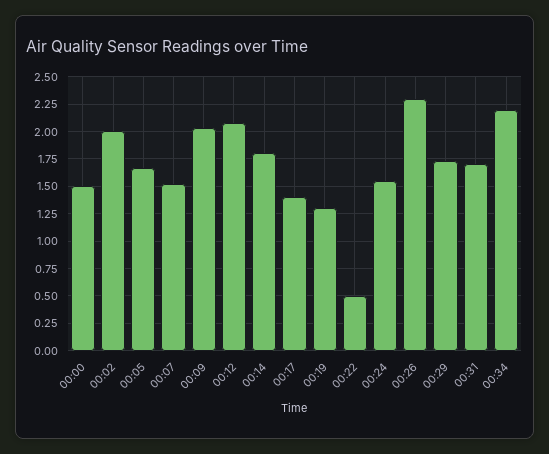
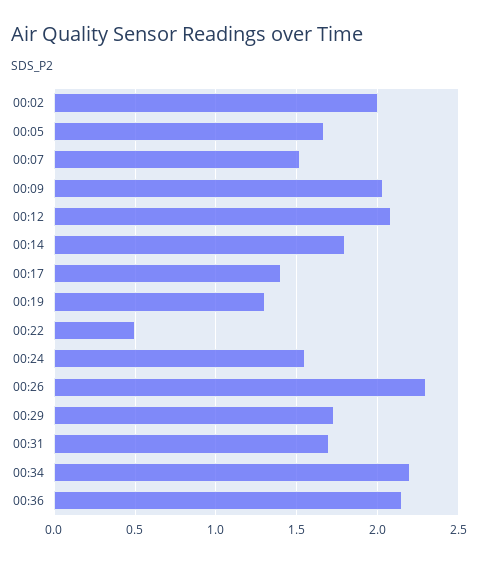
00:00: 1.5 -> none
00:36: none -> 2.15

